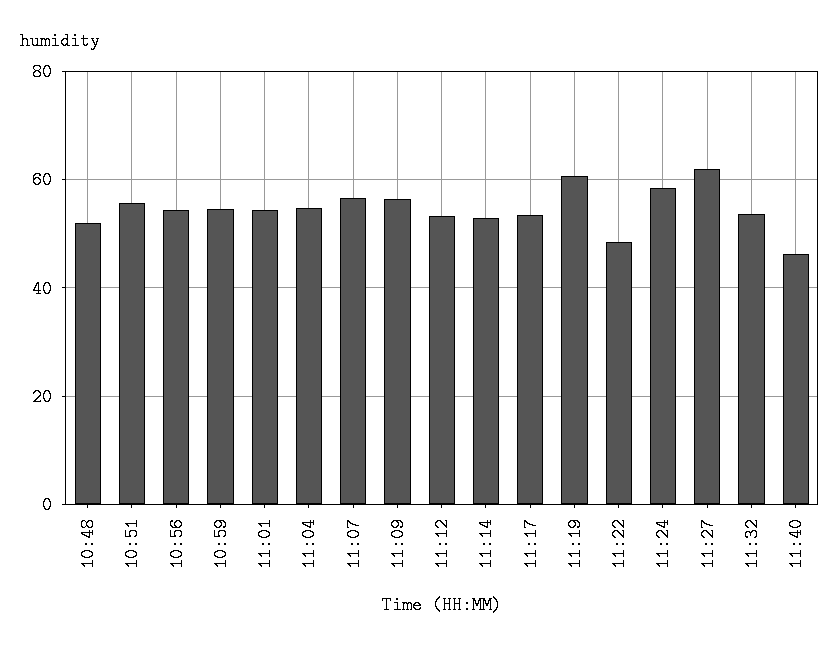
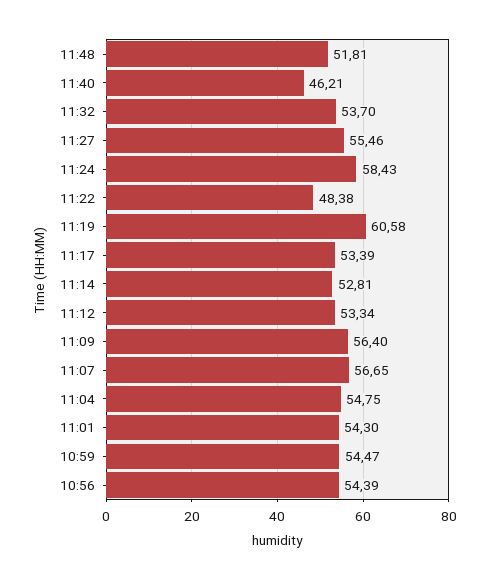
10:48: 52 -> none
10:51: 56 -> none
11:27: 62 -> 55.46
11:48: none -> 51.81

